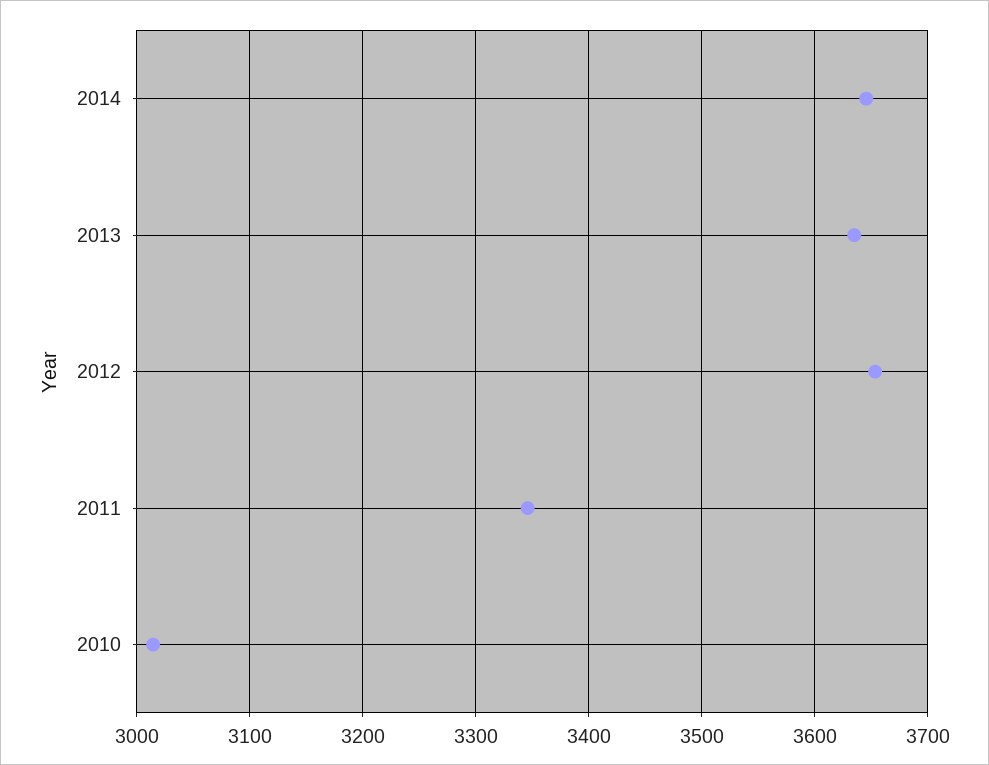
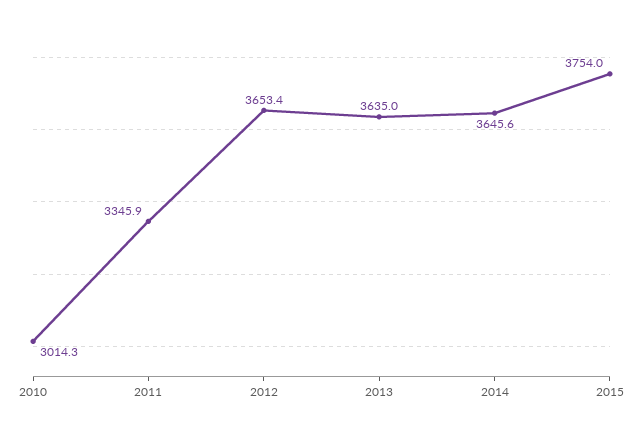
2015: none -> 3754

